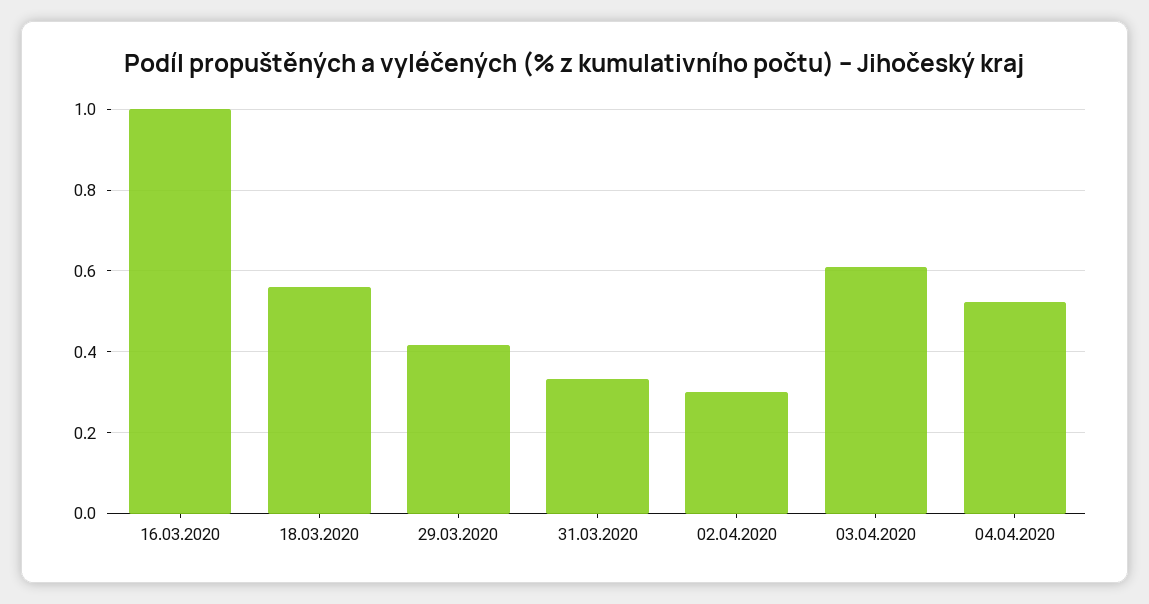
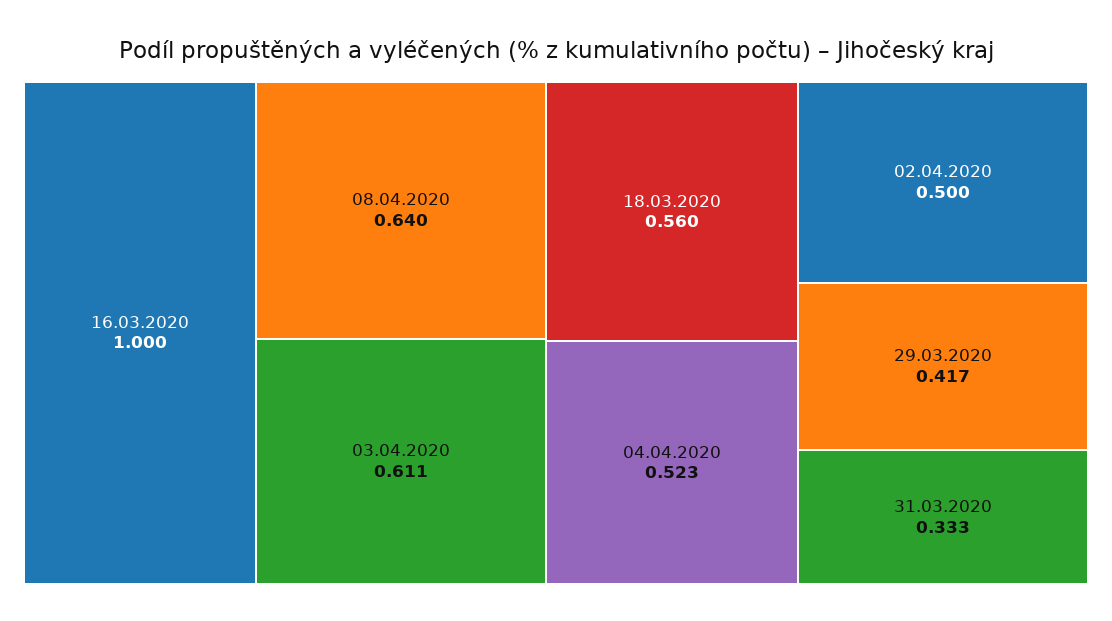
02.04.2020: 0.3 -> 0.5
08.04.2020: none -> 0.64

